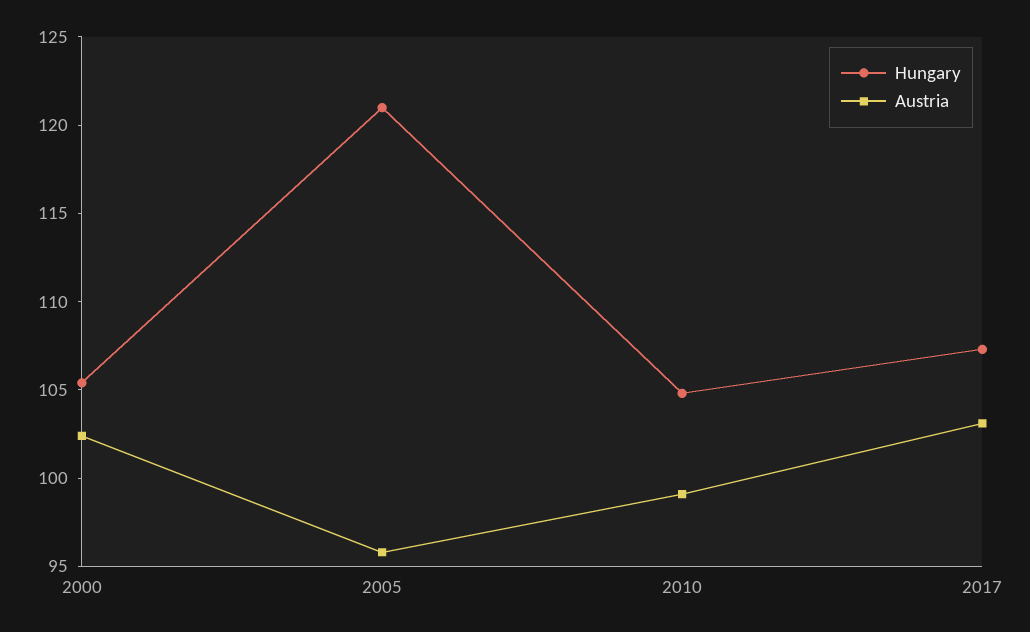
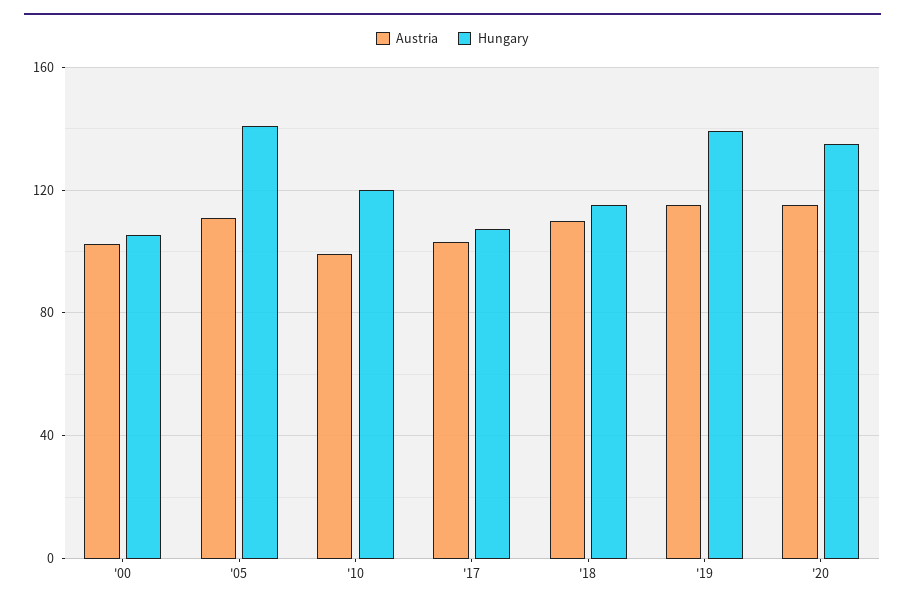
Hungary, 2005: 121 -> 140
Austria, 2005: 96 -> 110
Hungary, 2010: 105 -> 120
Austria, '18: none -> 110
Hungary, '18: none -> 115
Austria, '19: none -> 115
Hungary, '19: none -> 140
Austria, '20: none -> 115
Hungary, '20: none -> 135

